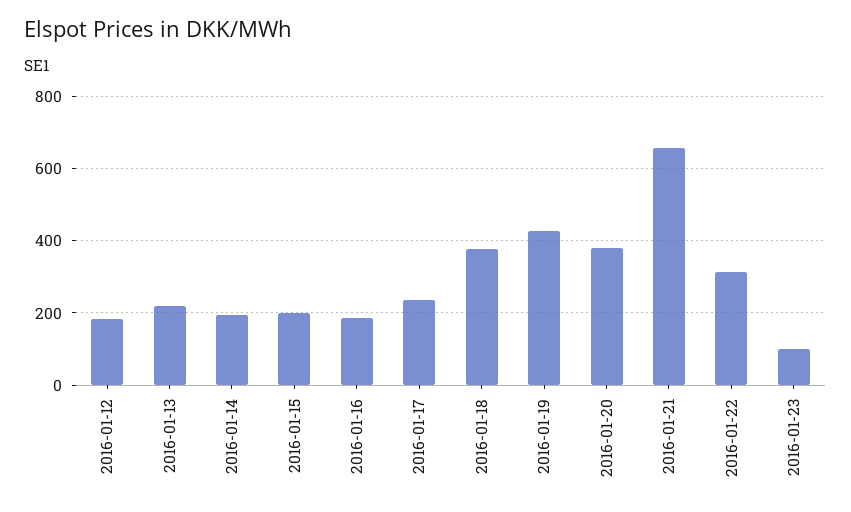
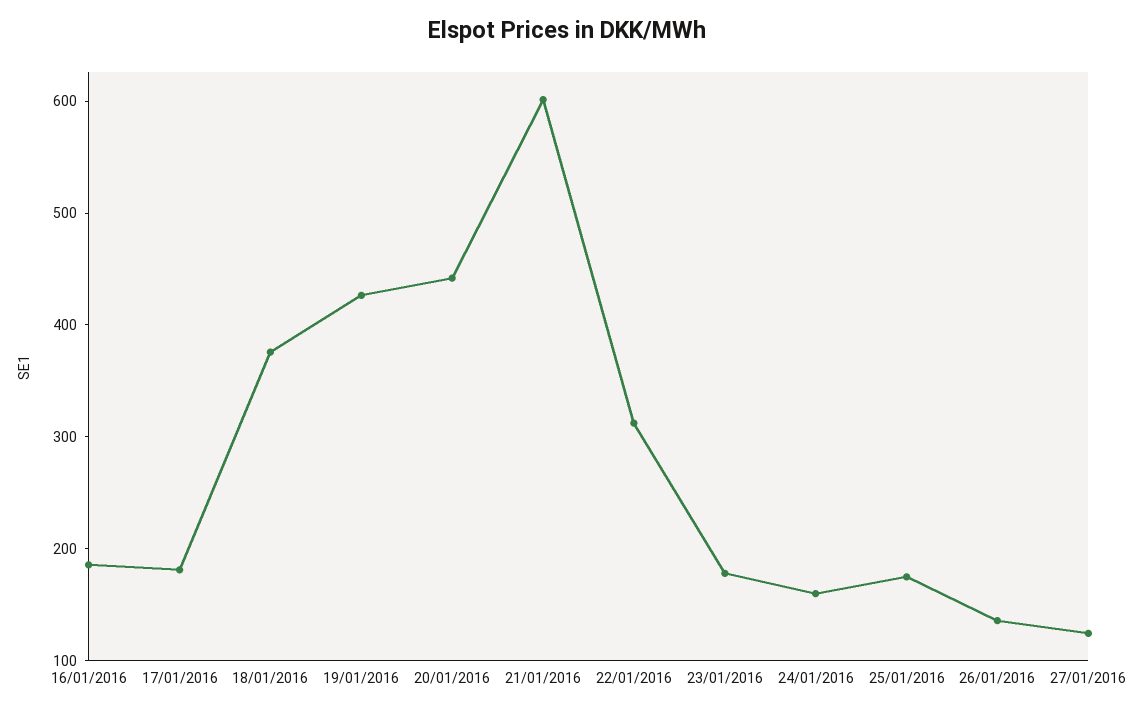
2016-01-12: 180 -> none
2016-01-13: 220 -> none
2016-01-14: 200 -> none
2016-01-15: 200 -> none
2016-01-17: 240 -> 180
2016-01-20: 380 -> 440
2016-01-21: 660 -> 600
2016-01-23: 100 -> 180
24/01/2016: none -> 160
25/01/2016: none -> 180
26/01/2016: none -> 140
27/01/2016: none -> 120

